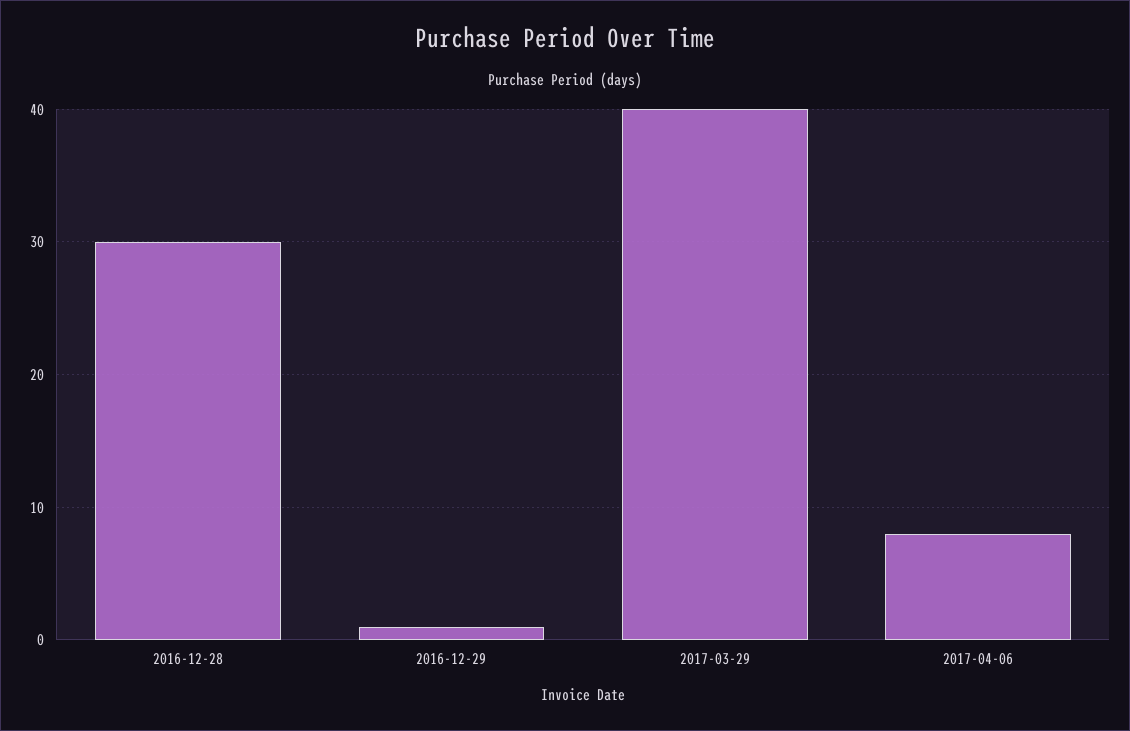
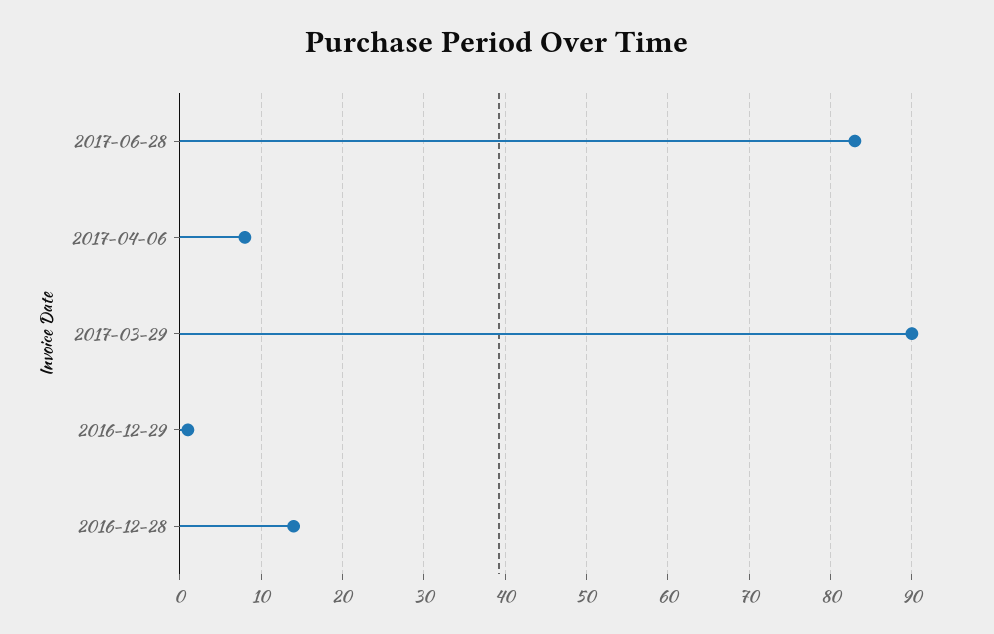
2016-12-28: 30 -> 14
2017-03-29: 40 -> 90
2017-06-28: none -> 83

